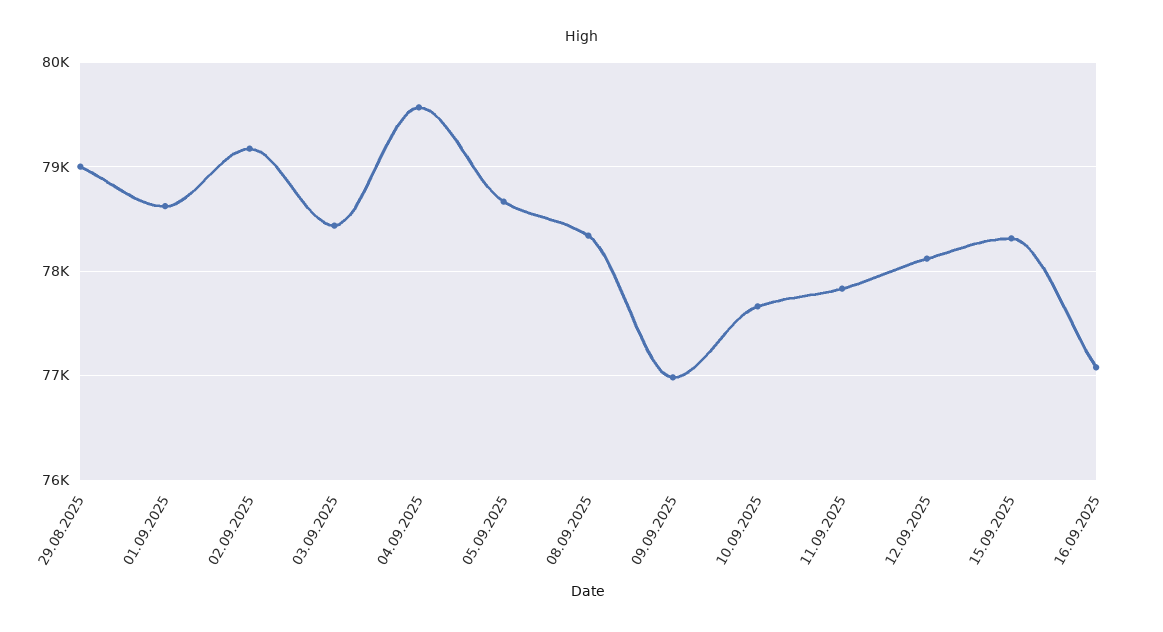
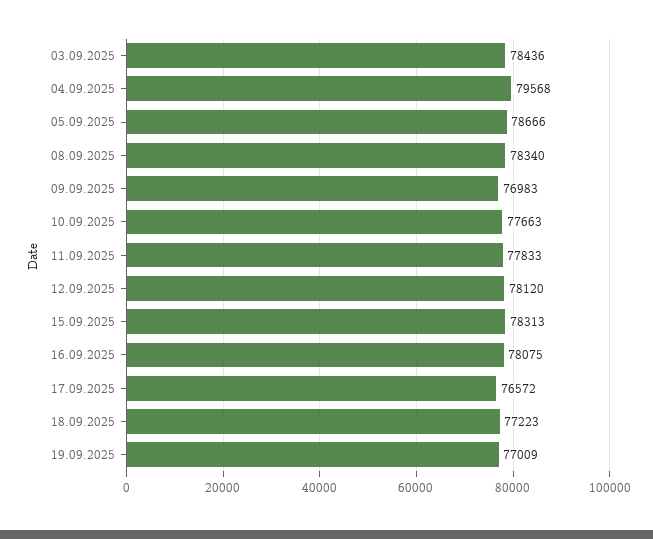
29.08.2025: 79000 -> none
01.09.2025: 78600 -> none
02.09.2025: 79200 -> none
16.09.2025: 77100 -> 78075
17.09.2025: none -> 76572
18.09.2025: none -> 77223
19.09.2025: none -> 77009

